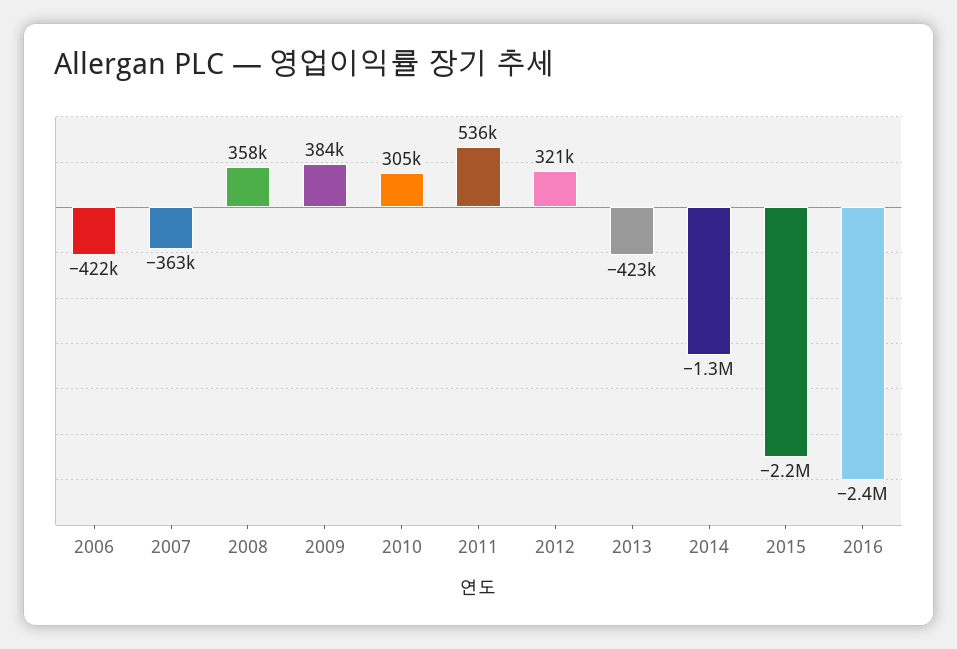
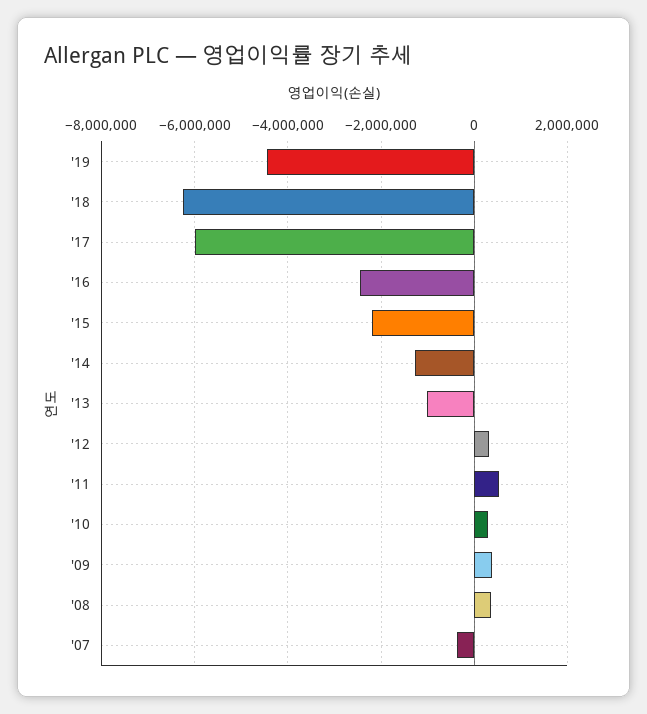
2006: -422000 -> none
2013: -423000 -> -1000000
'19: none -> -4400000
'18: none -> -6200000
'17: none -> -6000000

